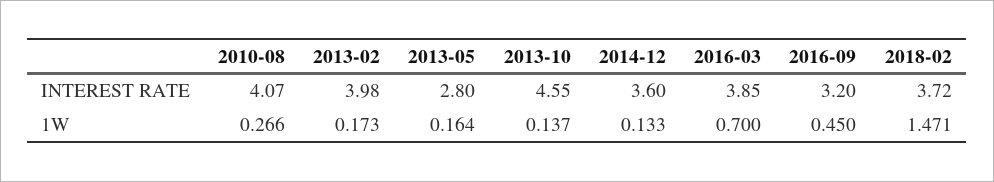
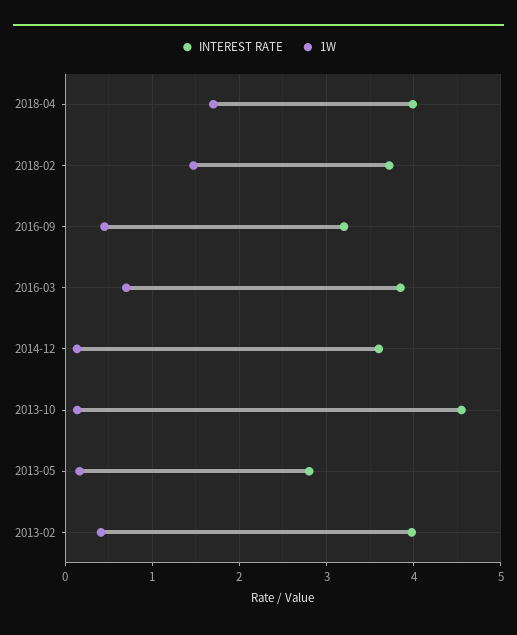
INTEREST RATE, 2010-08: 4.07 -> none
1W, 2010-08: 0.266 -> none
1W, 2013-02: 0.173 -> 0.4
INTEREST RATE, 2018-04: none -> 4
1W, 2018-04: none -> 1.7

